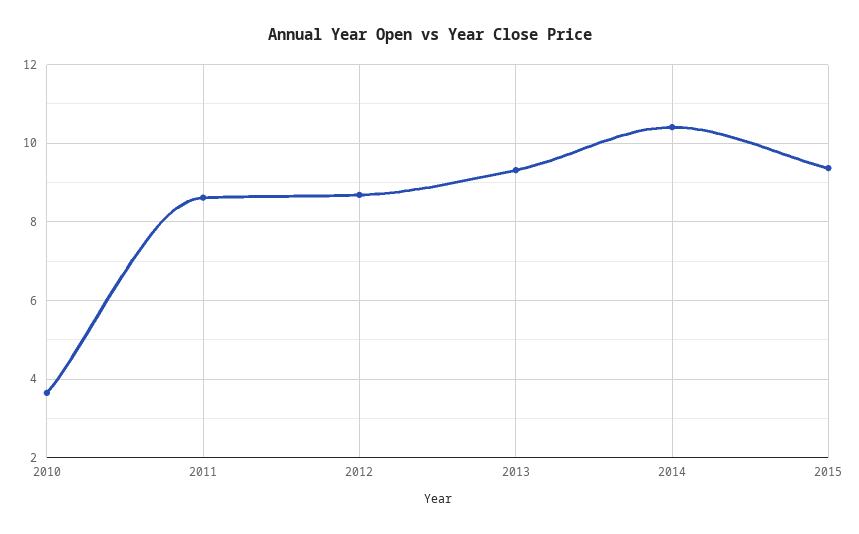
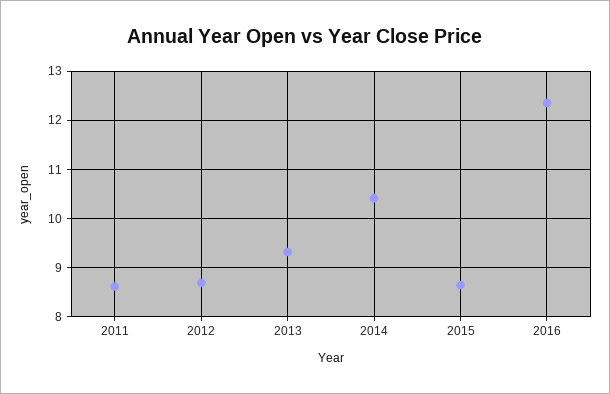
2010: 3.6 -> none
2015: 9.4 -> 8.6
2016: none -> 12.4

